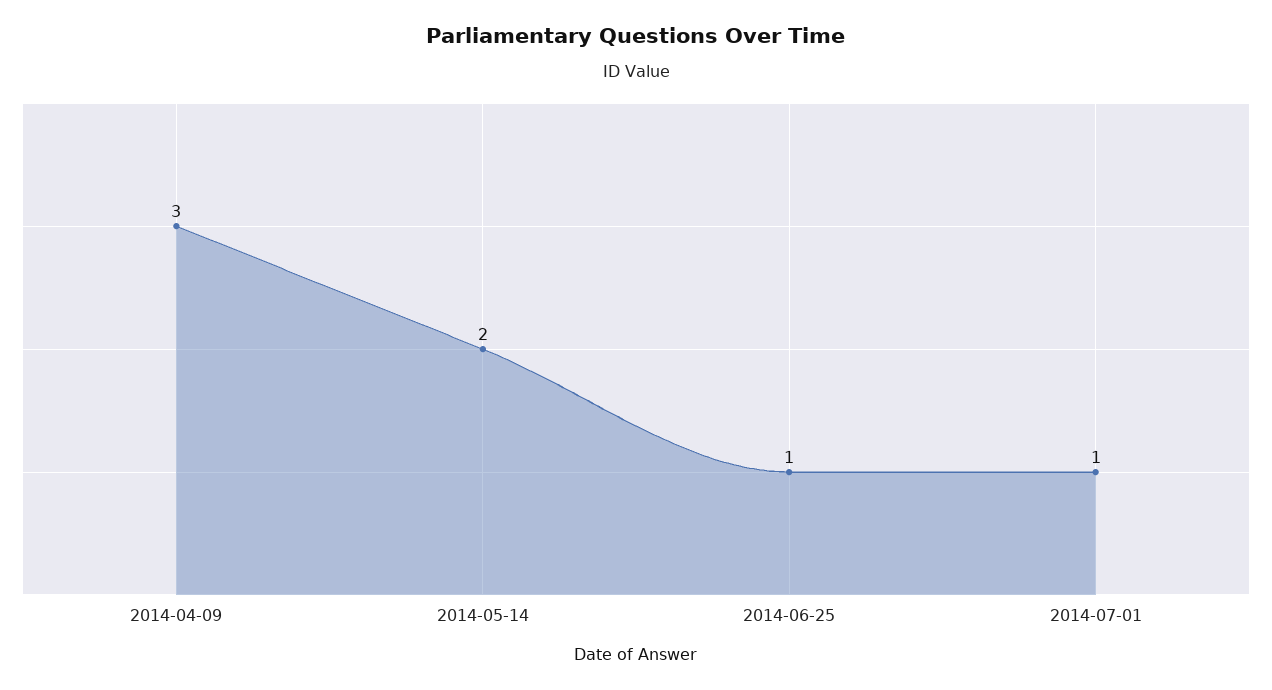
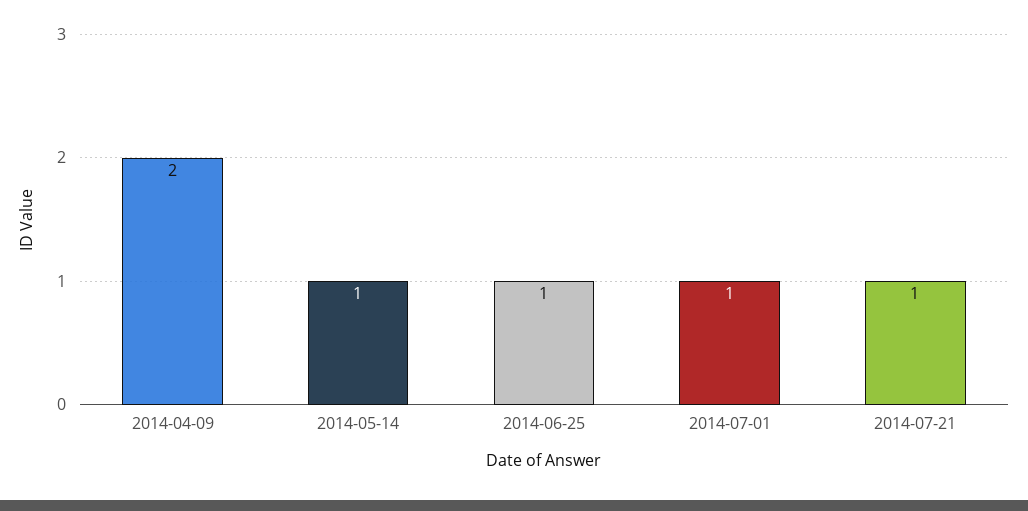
2014-04-09: 3 -> 2
2014-05-14: 2 -> 1
2014-07-21: none -> 1

